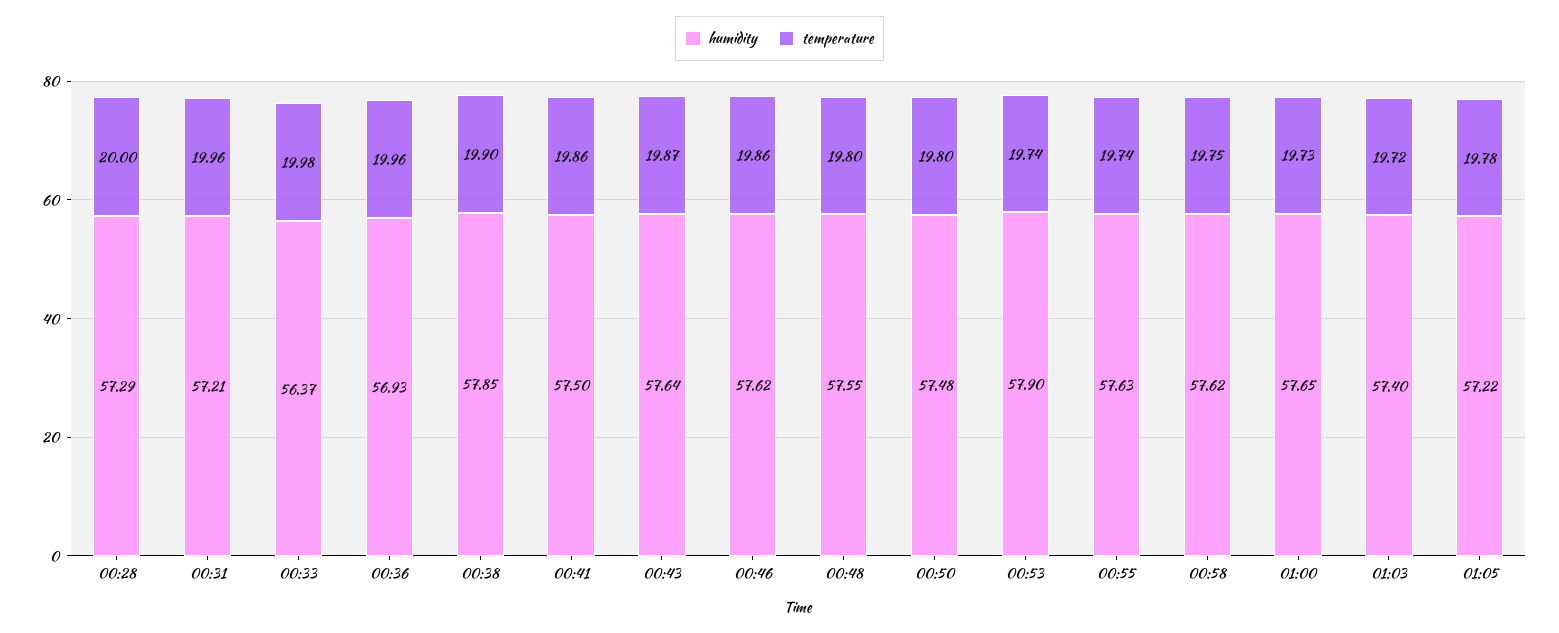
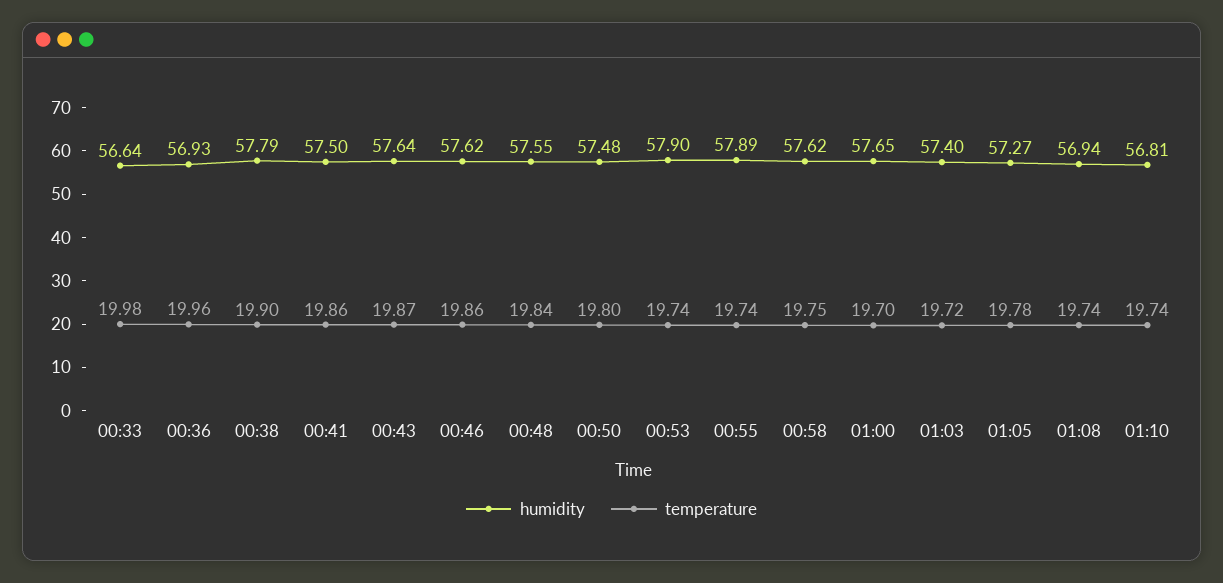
humidity, 00:28: 57.29 -> none
temperature, 00:28: 20 -> none
humidity, 00:31: 57.21 -> none
temperature, 00:31: 19.96 -> none
humidity, 00:33: 56.37 -> 56.64
humidity, 00:38: 57.85 -> 57.79
temperature, 00:48: 19.8 -> 19.84
humidity, 00:55: 57.63 -> 57.89
temperature, 01:00: 19.73 -> 19.7
humidity, 01:05: 57.22 -> 57.27
humidity, 01:08: none -> 56.94
temperature, 01:08: none -> 19.74
humidity, 01:10: none -> 56.81
temperature, 01:10: none -> 19.74

